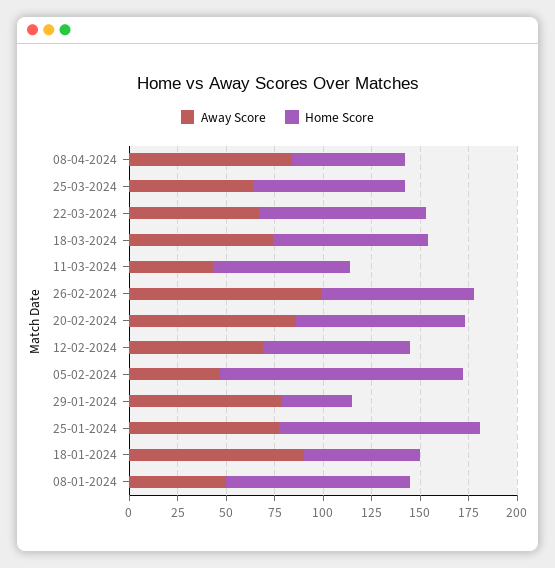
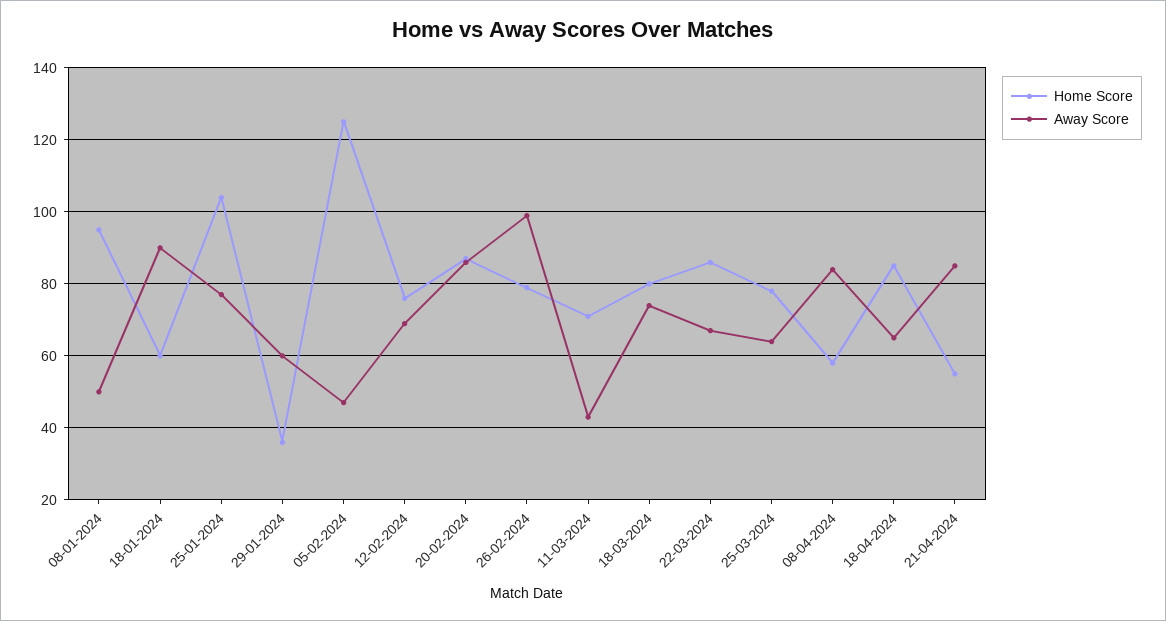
Away Score, 29-01-2024: 80 -> 60
Home Score, 18-04-2024: none -> 85
Away Score, 18-04-2024: none -> 65
Home Score, 21-04-2024: none -> 55
Away Score, 21-04-2024: none -> 85

